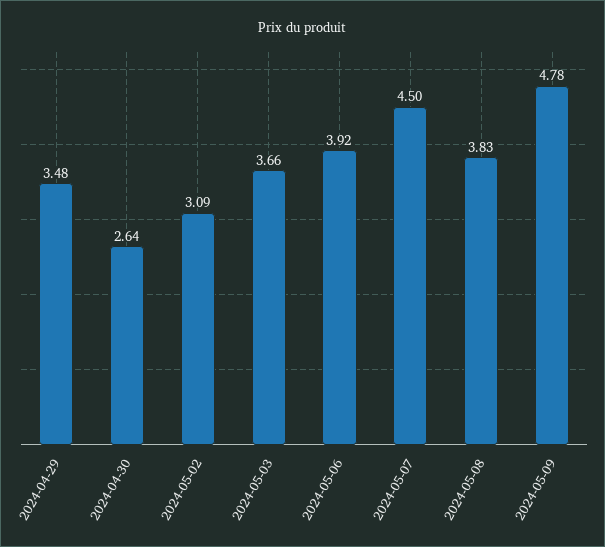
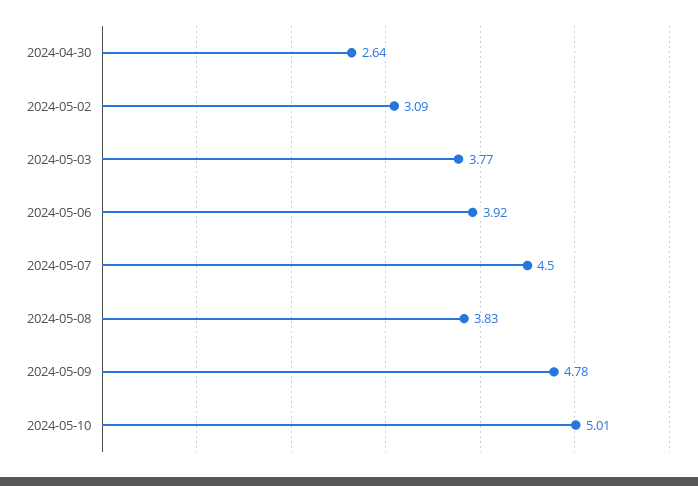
2024-04-29: 3.48 -> none
2024-05-03: 3.66 -> 3.77
2024-05-10: none -> 5.01

